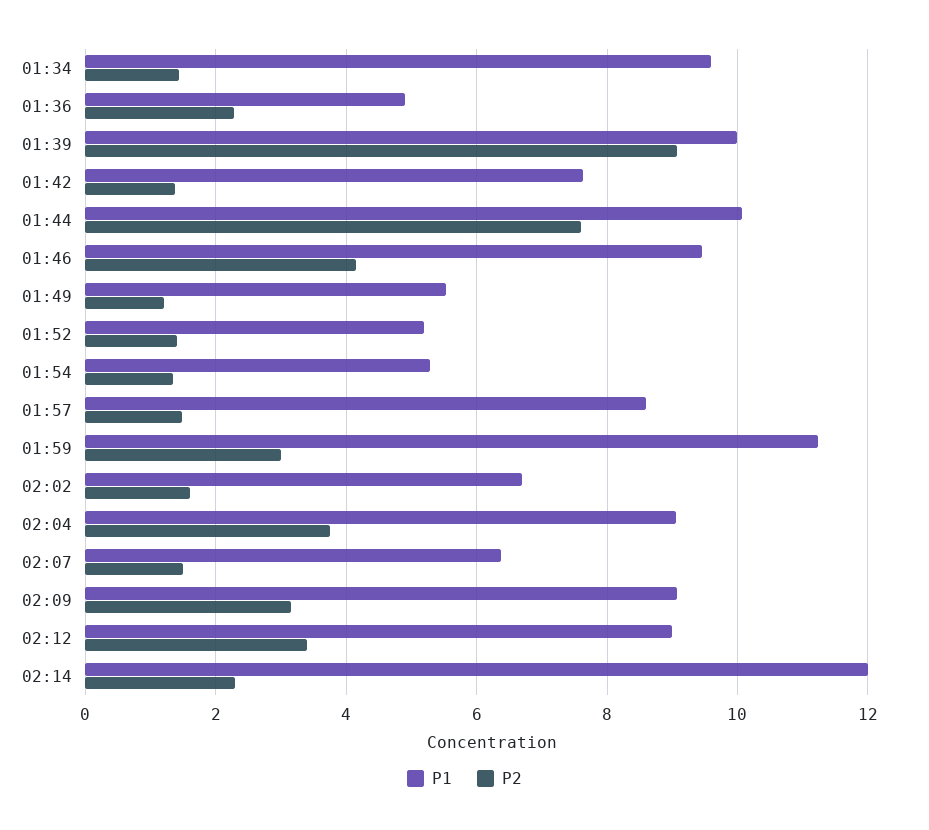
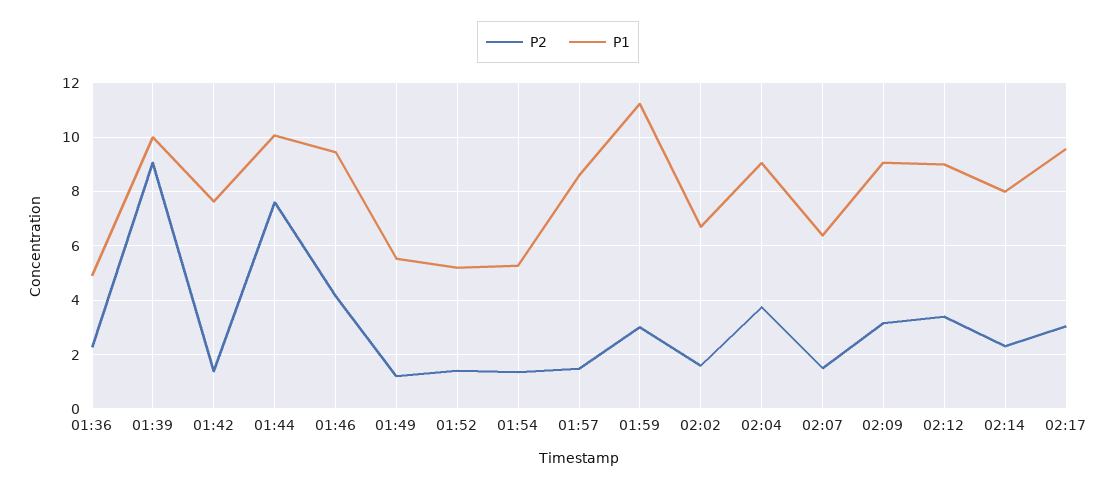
P1, 01:34: 9.6 -> none
P2, 01:34: 1.4 -> none
P1, 02:14: 12 -> 8
P2, 02:17: none -> 3
P1, 02:17: none -> 9.5

